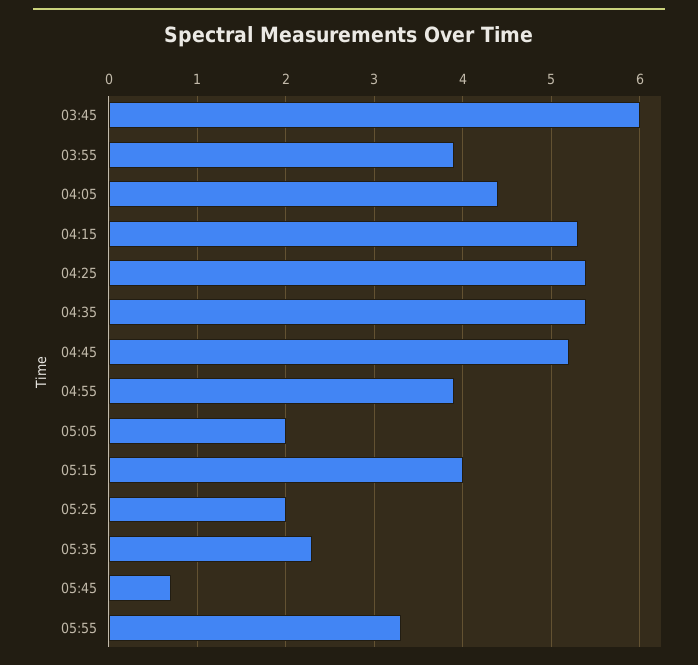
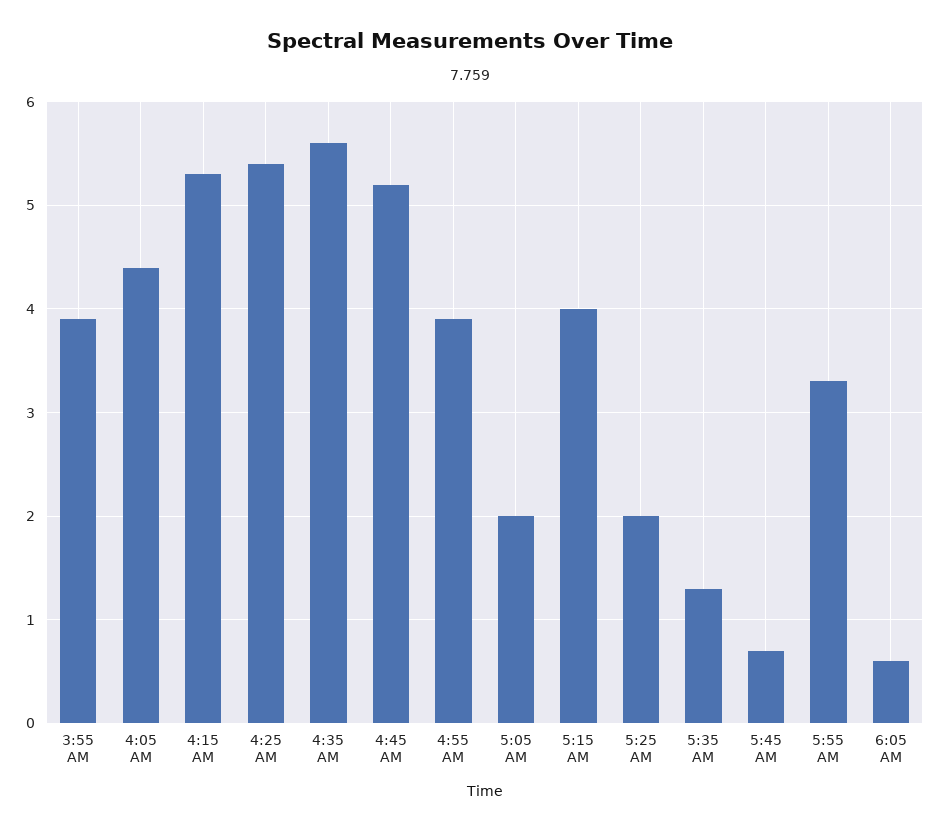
03:45: 6 -> none
04:35: 5.4 -> 5.6
05:35: 2.3 -> 1.3
6:05 AM: none -> 0.6

